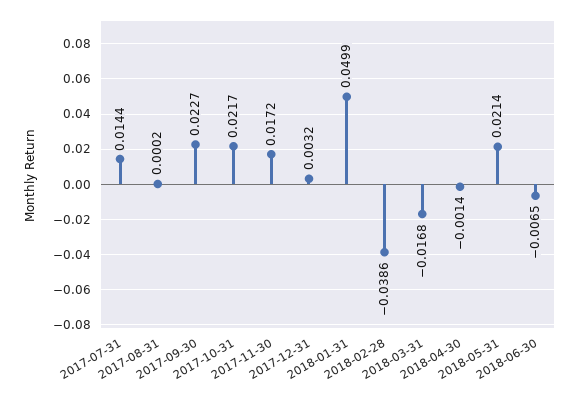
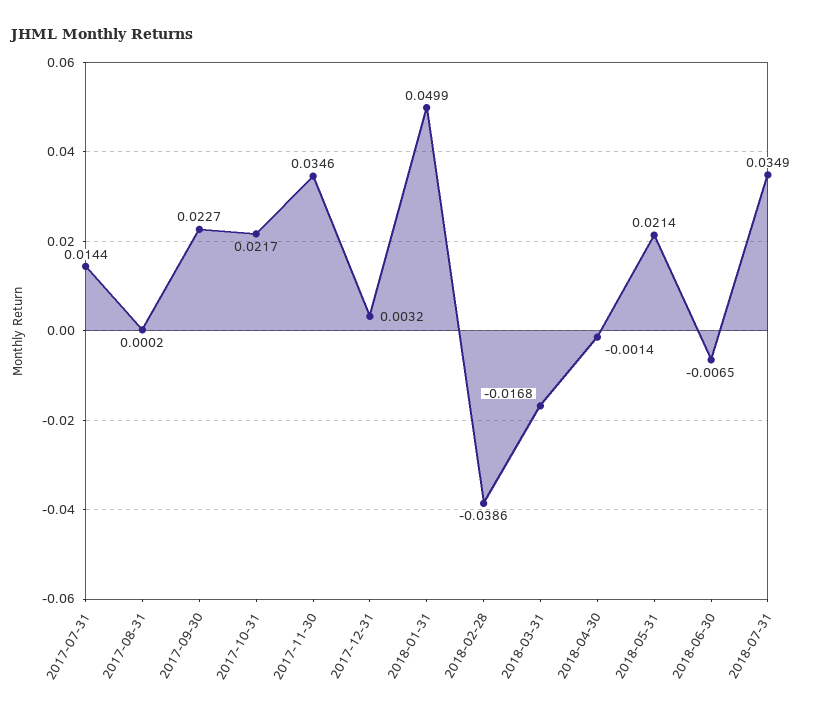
2017-11-30: 0.0172 -> 0.0346
2018-07-31: none -> 0.0349

